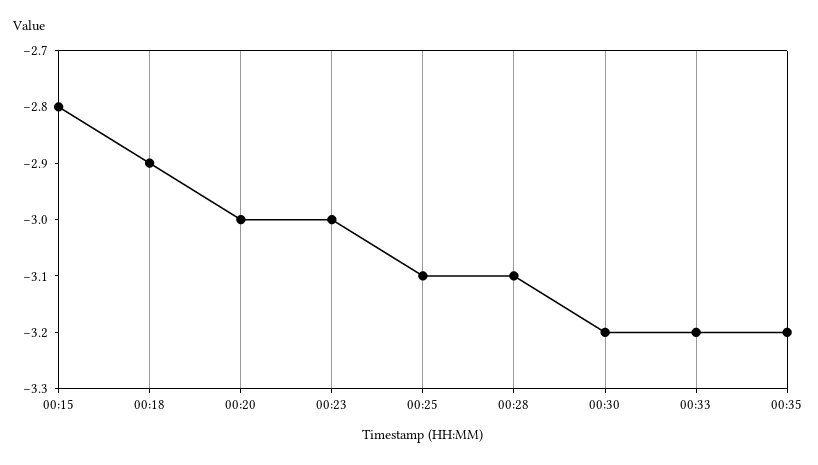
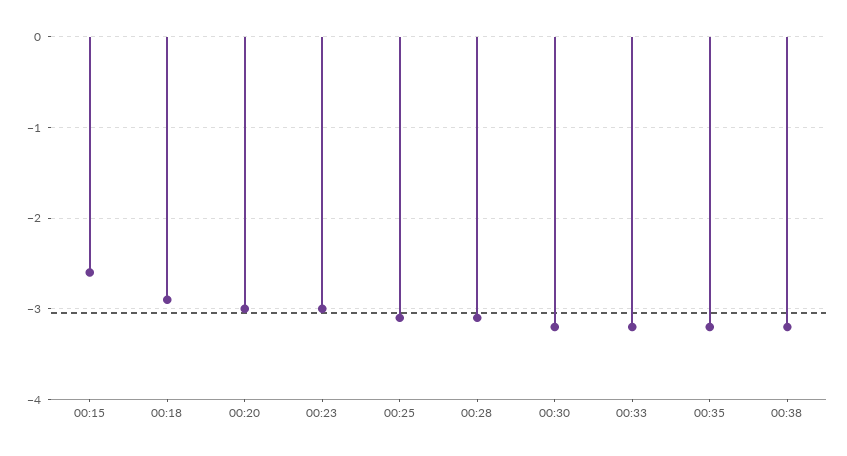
00:15: -2.8 -> -2.6
00:38: none -> -3.2

